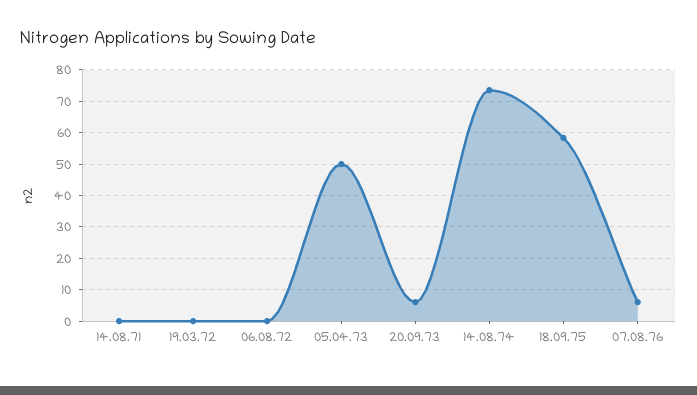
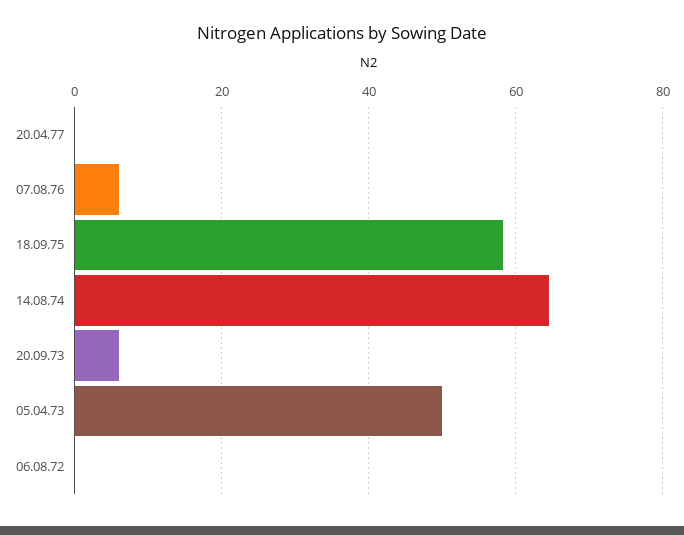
14.08.71: 0 -> none
19.03.72: 0 -> none
14.08.74: 74 -> 64
20.04.77: none -> 0

